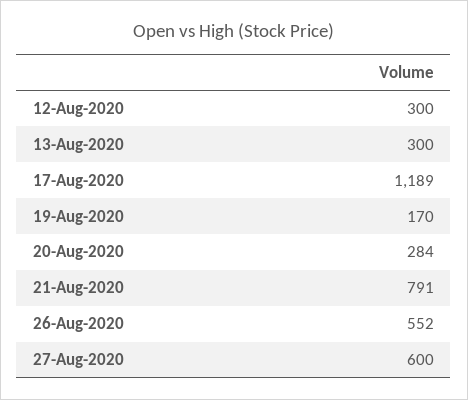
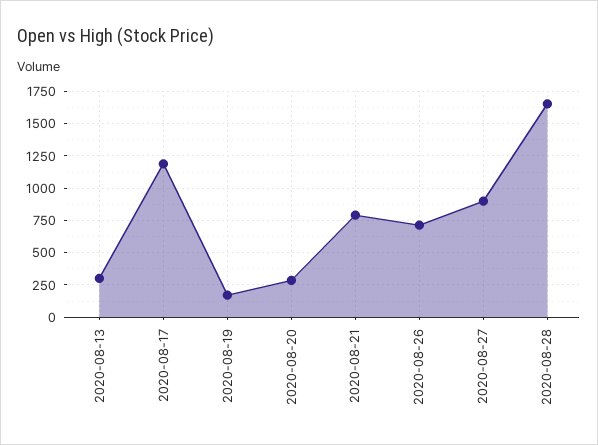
12-Aug-2020: 300 -> none
26-Aug-2020: 552 -> 700
27-Aug-2020: 600 -> 900
2020-08-28: none -> 1650

